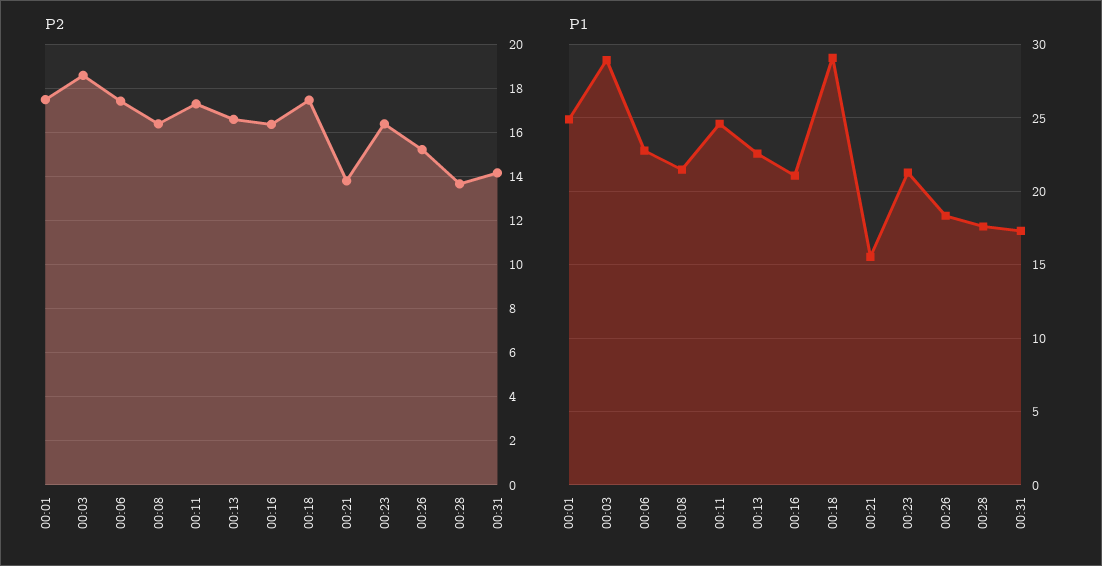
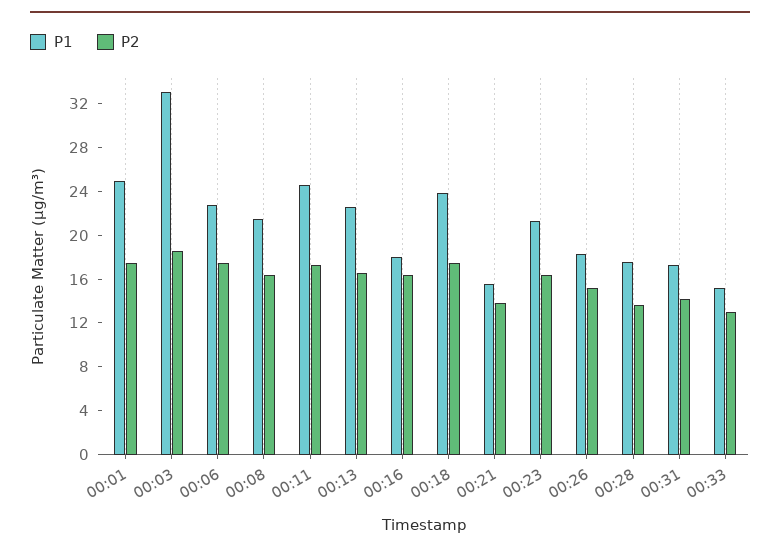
P1, 00:03: 29 -> 33
P1, 00:16: 21 -> 18
P1, 00:18: 29 -> 24
P1, 00:33: none -> 15
P2, 00:33: none -> 13

